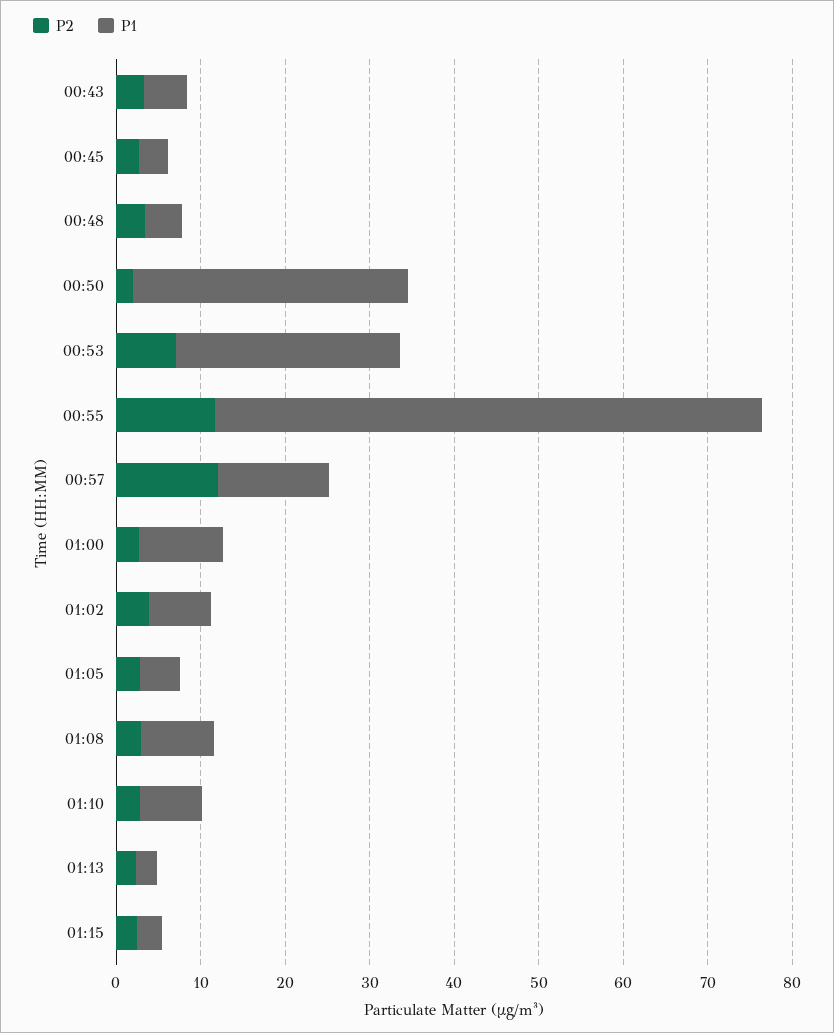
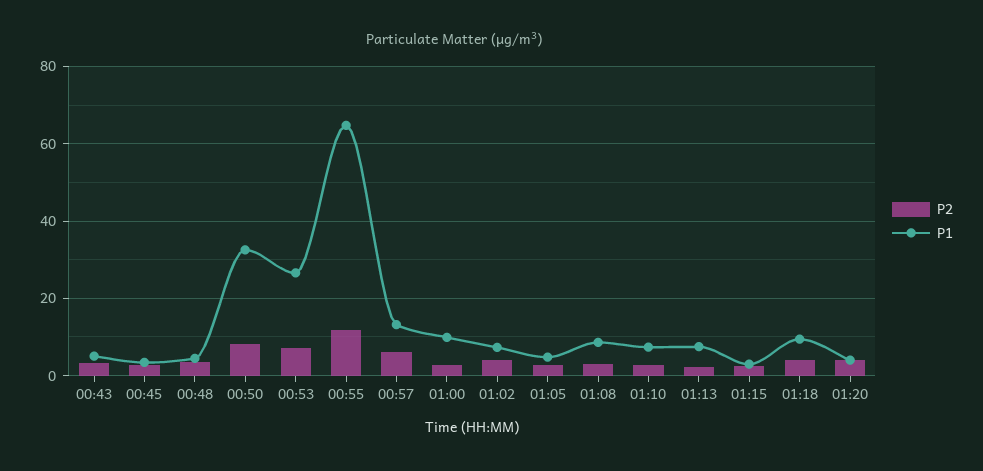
P2, 00:50: 2 -> 8
P2, 00:57: 12 -> 6
P1, 01:13: 2 -> 8
P2, 01:18: none -> 4
P1, 01:18: none -> 10
P2, 01:20: none -> 4
P1, 01:20: none -> 4

